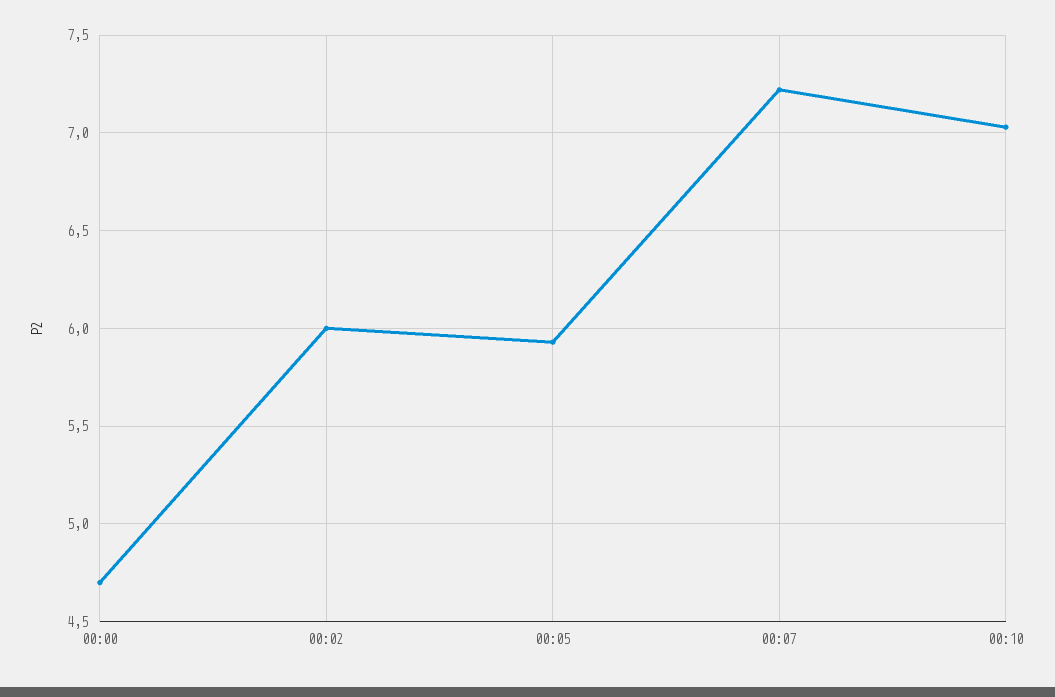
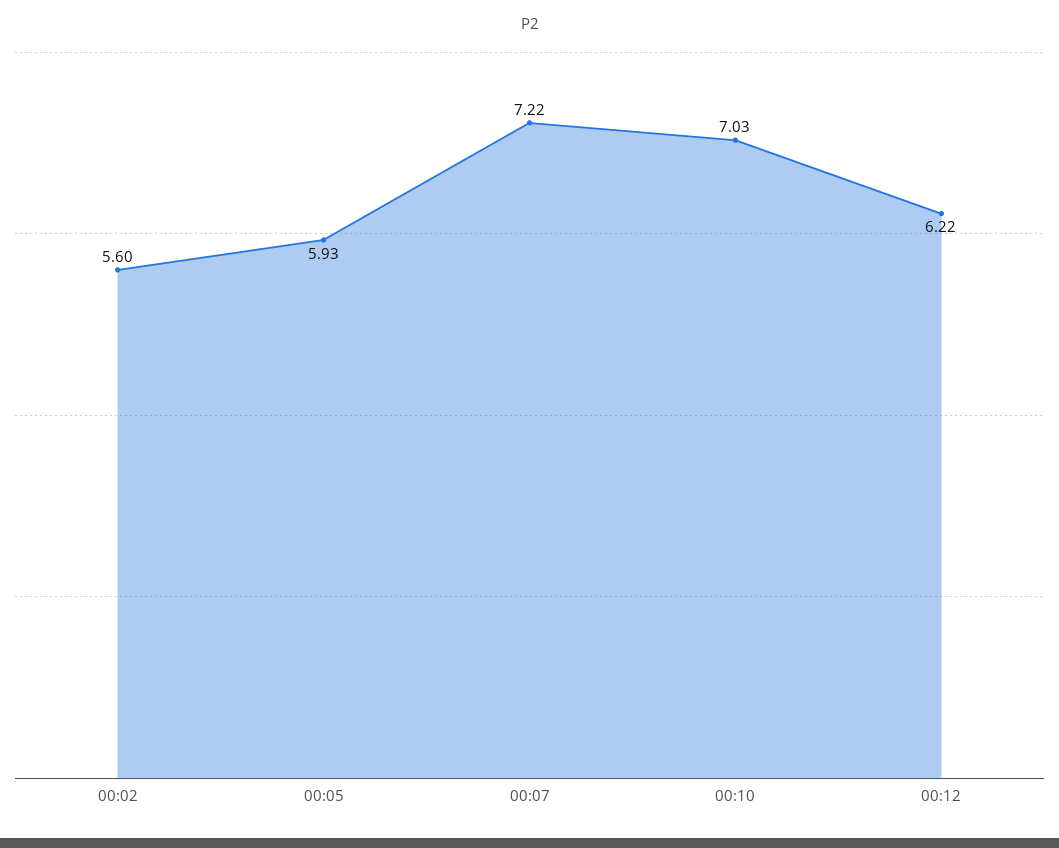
00:00: 4.7 -> none
00:02: 6 -> 5.6
00:12: none -> 6.22

